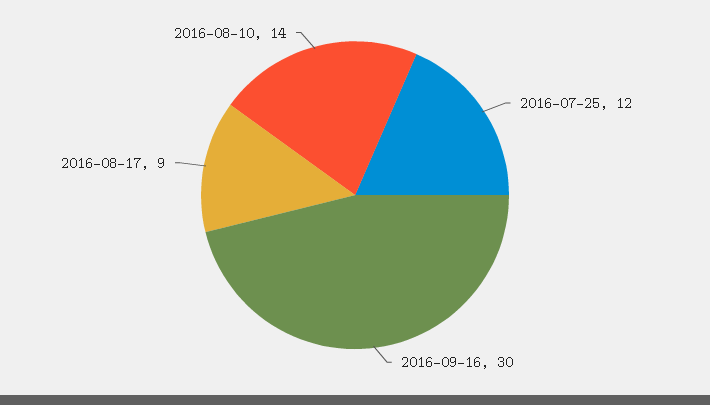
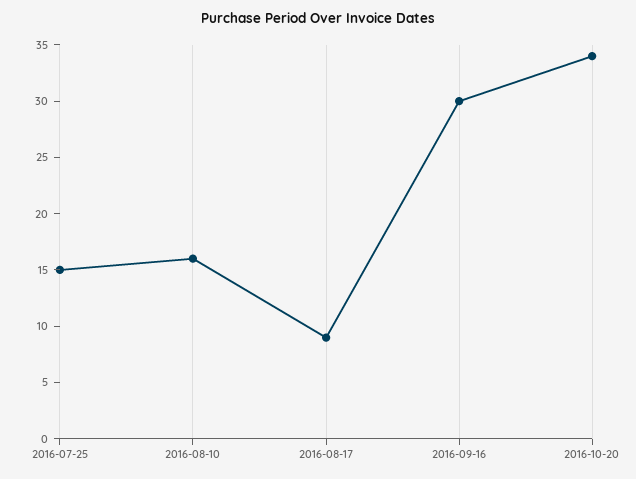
2016-07-25: 12 -> 15
2016-08-10: 14 -> 16
2016-10-20: none -> 34

